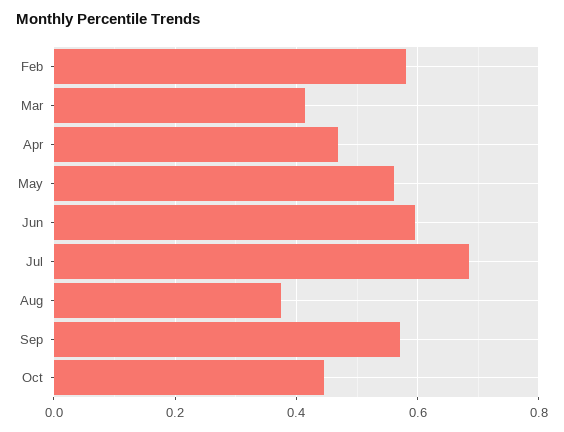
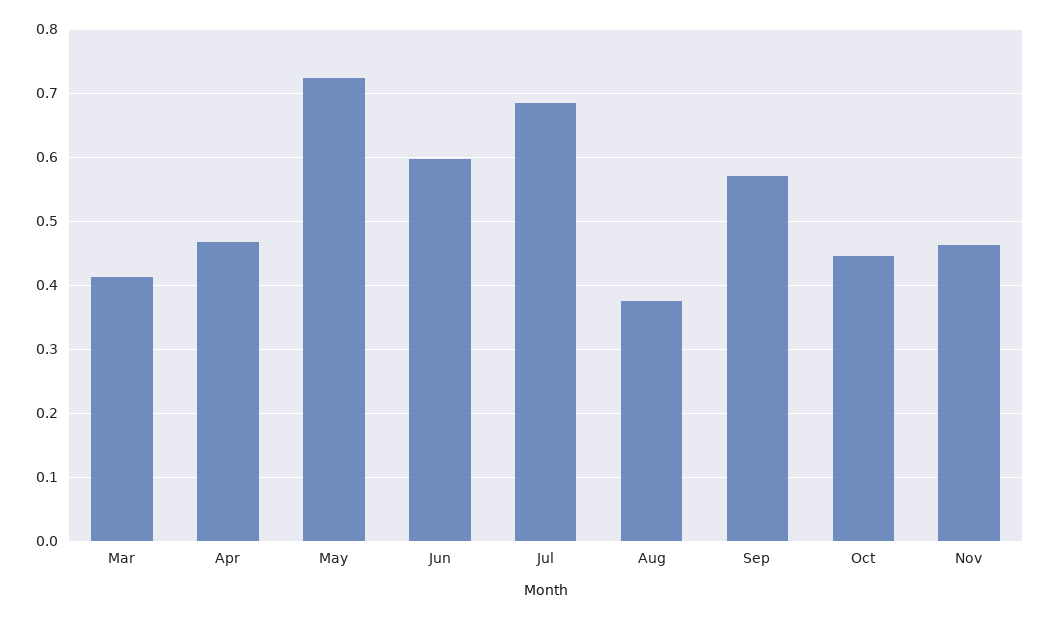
Feb: 0.58 -> none
May: 0.56 -> 0.72
Nov: none -> 0.46

